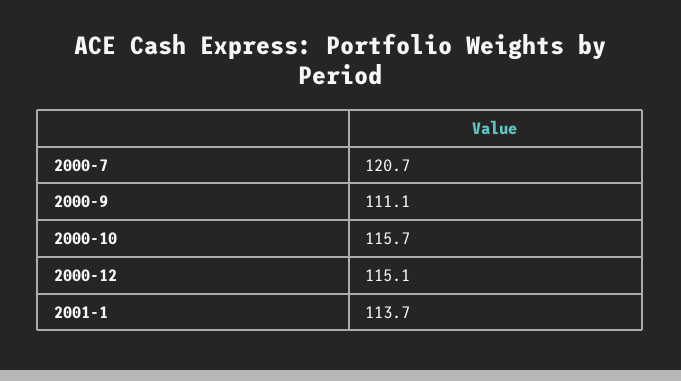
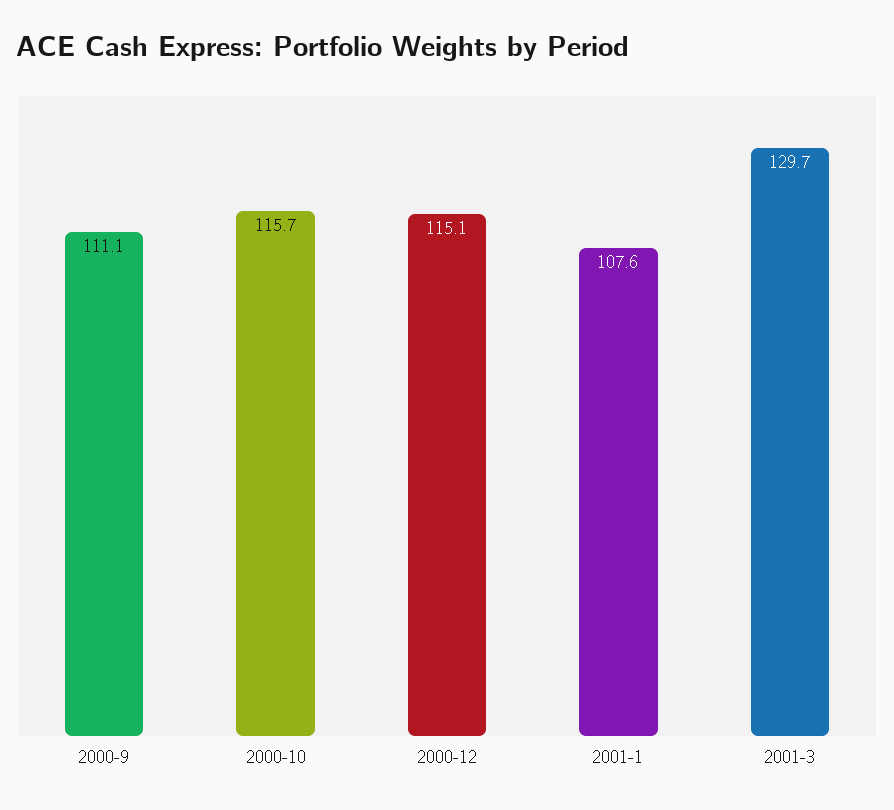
2000-7: 120.7 -> none
2001-1: 113.7 -> 107.6
2001-3: none -> 129.7

